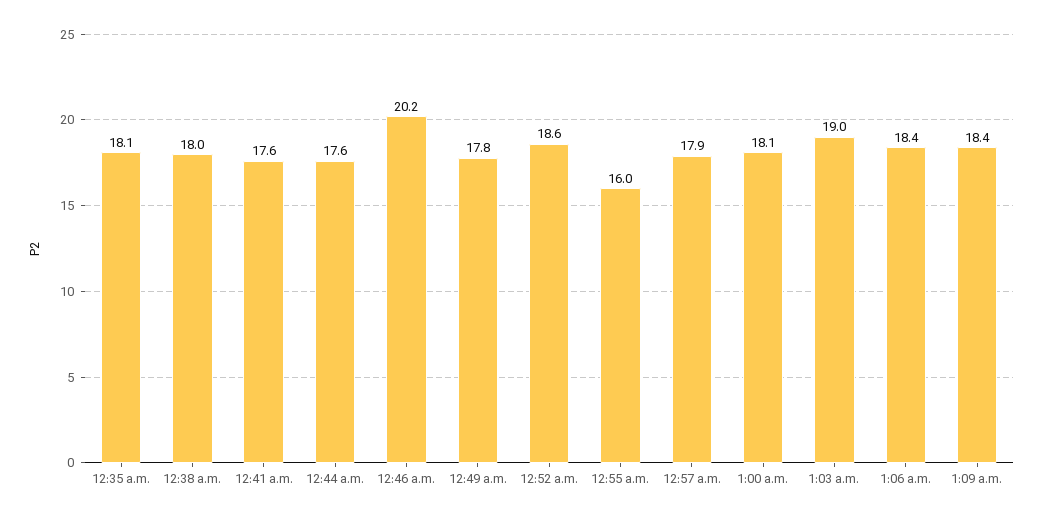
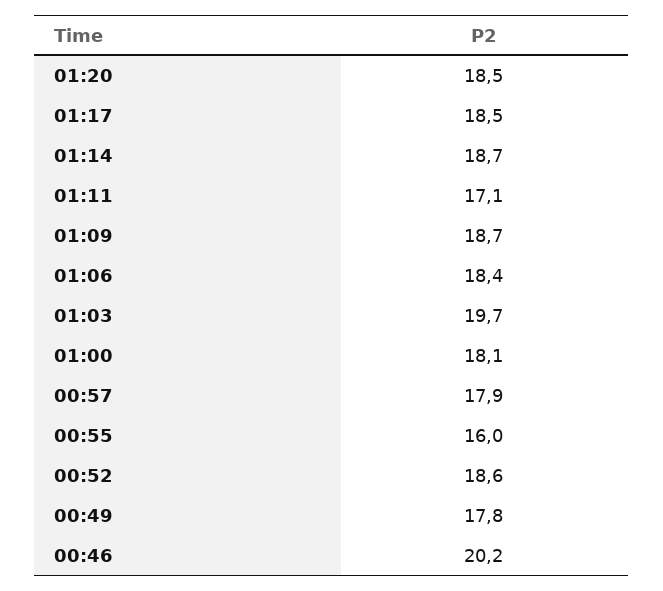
12:35 a.m.: 18.1 -> none
12:38 a.m.: 18 -> none
12:41 a.m.: 17.6 -> none
12:44 a.m.: 17.6 -> none
1:03 a.m.: 19 -> 19.7
1:09 a.m.: 18.4 -> 18.7
01:20: none -> 18.5
01:17: none -> 18.5
01:14: none -> 18.7
01:11: none -> 17.1

